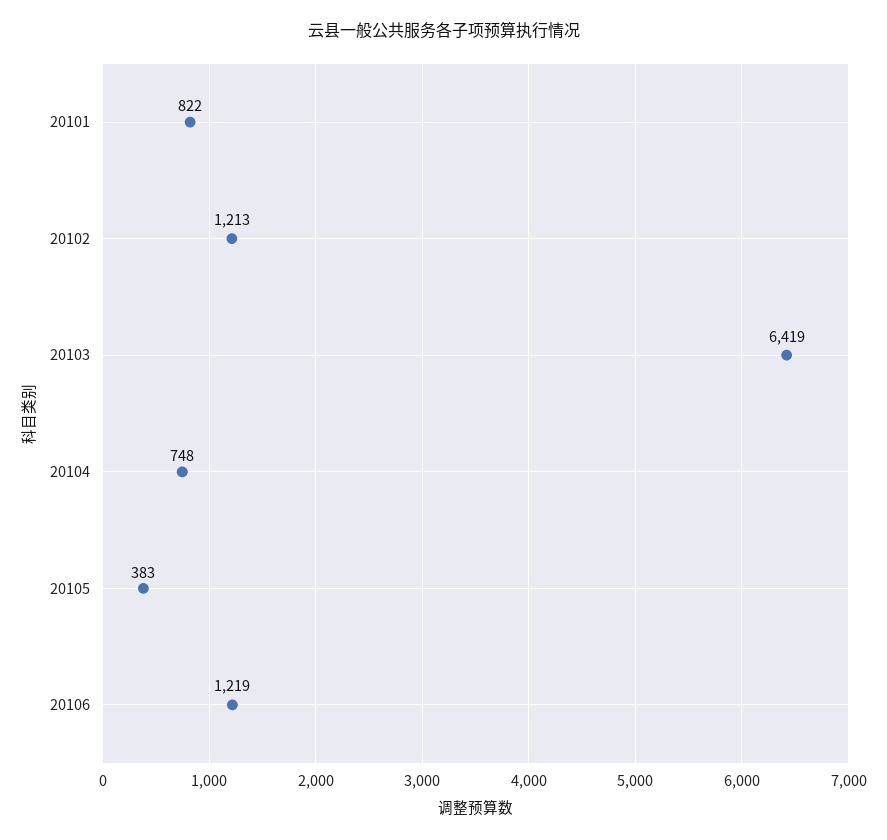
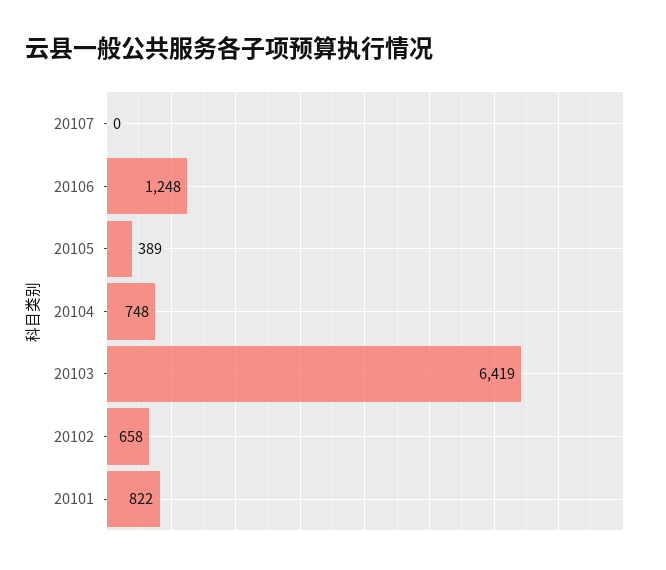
20102: 1213 -> 658
20105: 383 -> 389
20106: 1219 -> 1248
20107: none -> 0

